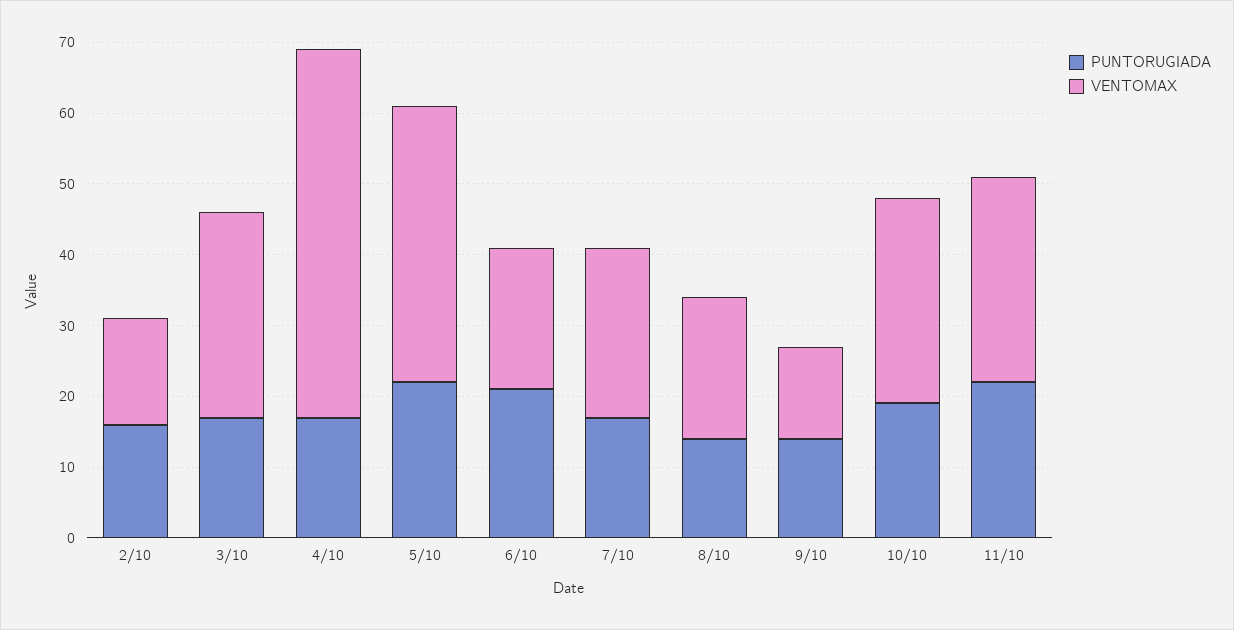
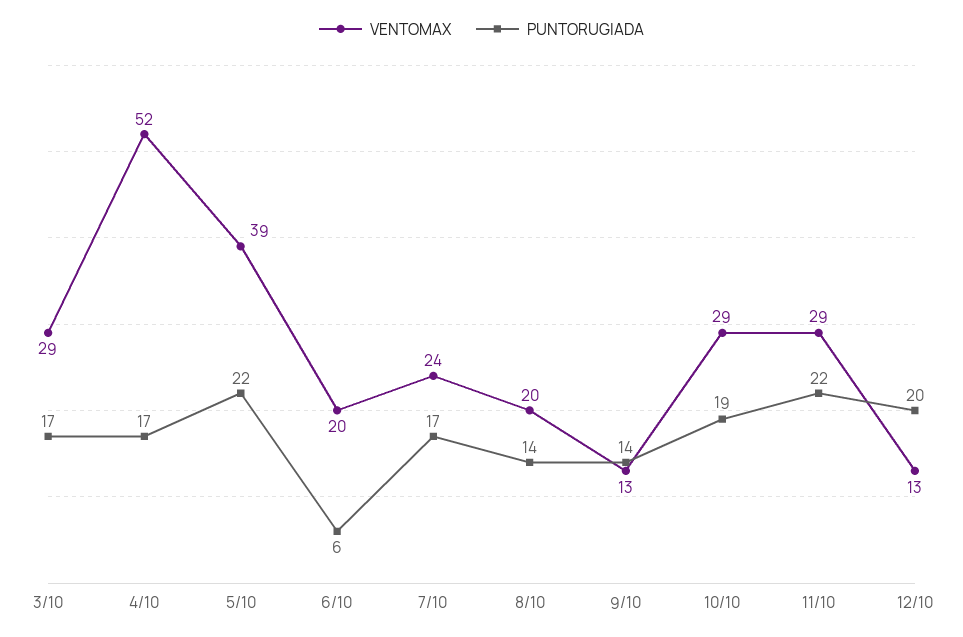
PUNTORUGIADA, 2/10: 15 -> none
VENTOMAX, 2/10: 15 -> none
PUNTORUGIADA, 6/10: 20 -> 6
VENTOMAX, 12/10: none -> 13
PUNTORUGIADA, 12/10: none -> 20

